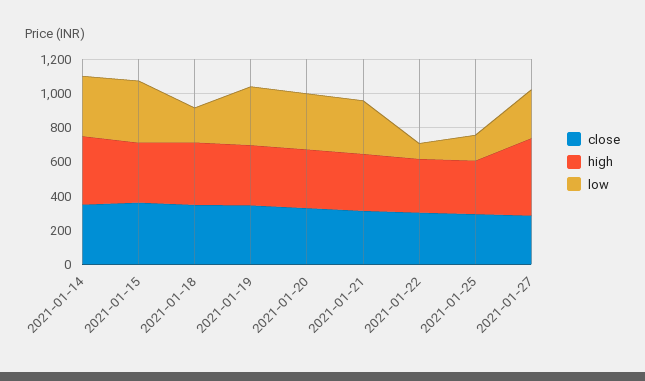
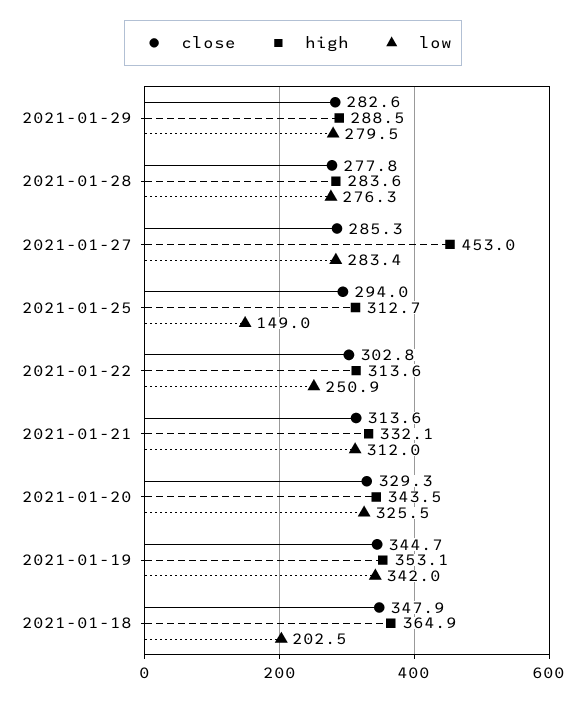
close, 2021-01-14: 350 -> none
high, 2021-01-14: 400 -> none
low, 2021-01-14: 350 -> none
close, 2021-01-15: 350 -> none
high, 2021-01-15: 350 -> none
low, 2021-01-15: 350 -> none
low, 2021-01-22: 100 -> 250.9
close, 2021-01-29: none -> 282.6
high, 2021-01-29: none -> 288.5
low, 2021-01-29: none -> 279.5
close, 2021-01-28: none -> 277.8
high, 2021-01-28: none -> 283.6
low, 2021-01-28: none -> 276.3

